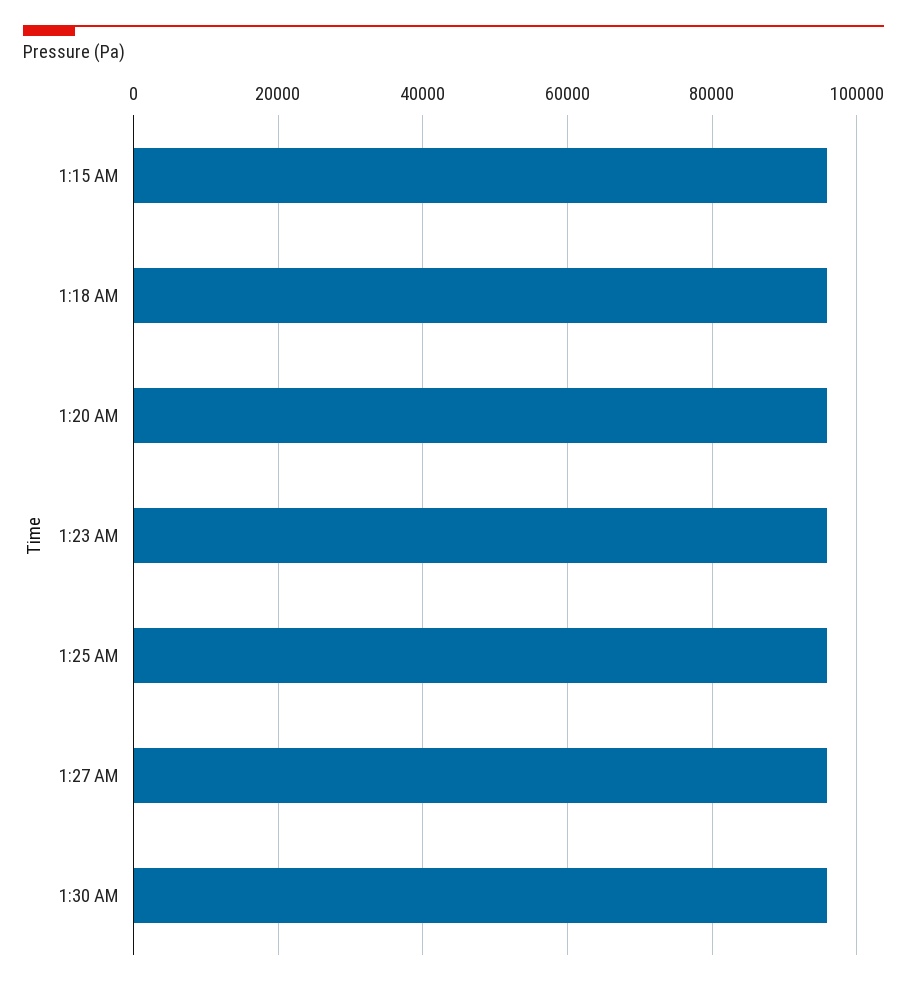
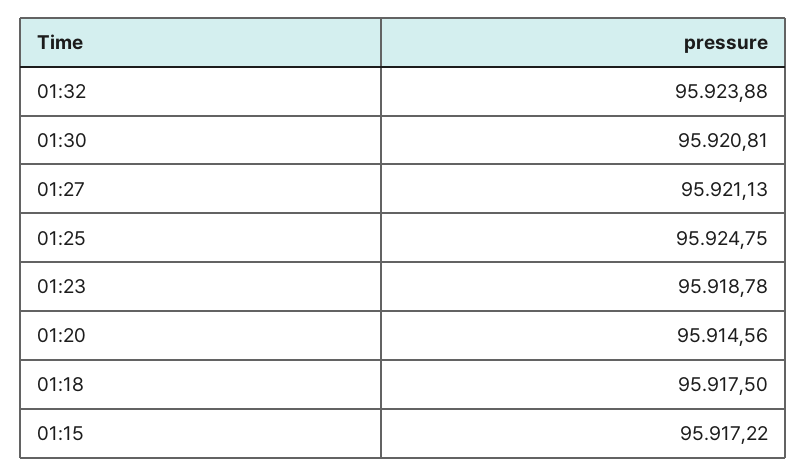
01:32: none -> 95923.88

